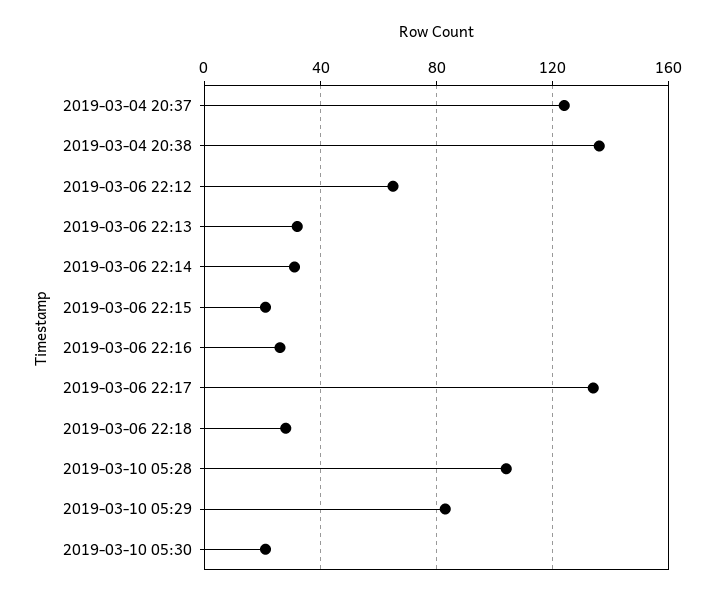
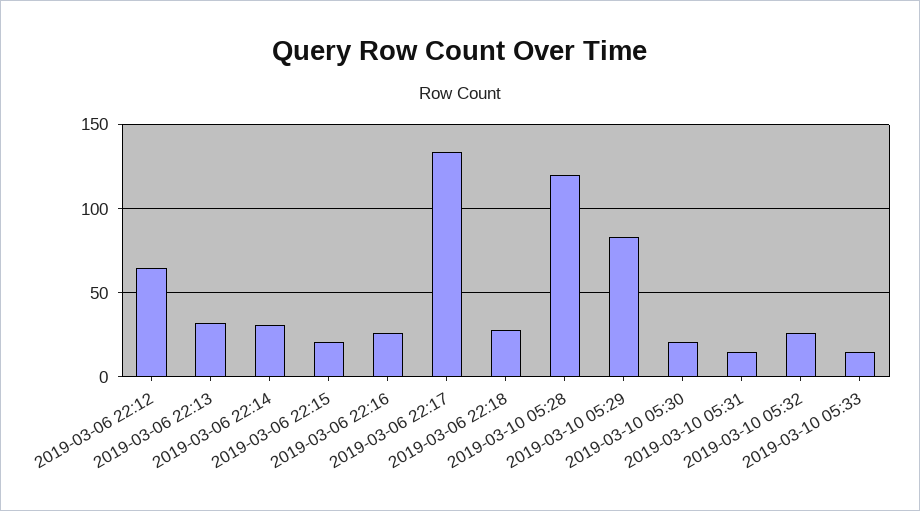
2019-03-04 20:37: 125 -> none
2019-03-04 20:38: 135 -> none
2019-03-10 05:28: 105 -> 120
2019-03-10 05:31: none -> 15
2019-03-10 05:32: none -> 25
2019-03-10 05:33: none -> 15

